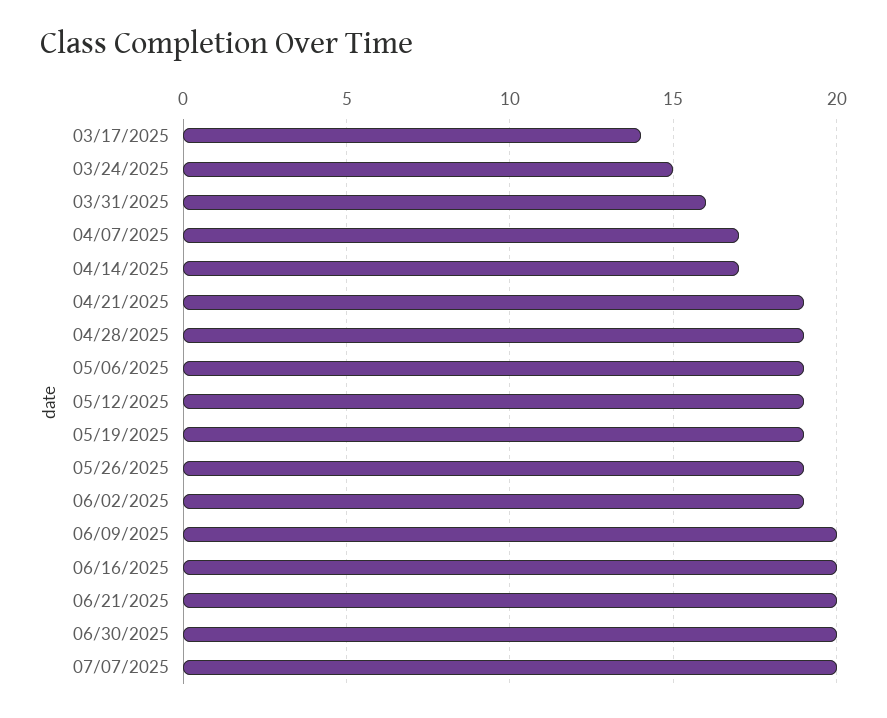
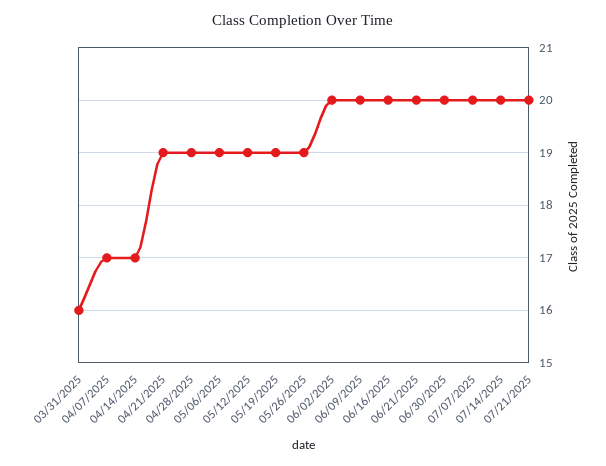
03/17/2025: 14 -> none
03/24/2025: 15 -> none
06/02/2025: 19 -> 20
07/14/2025: none -> 20
07/21/2025: none -> 20

